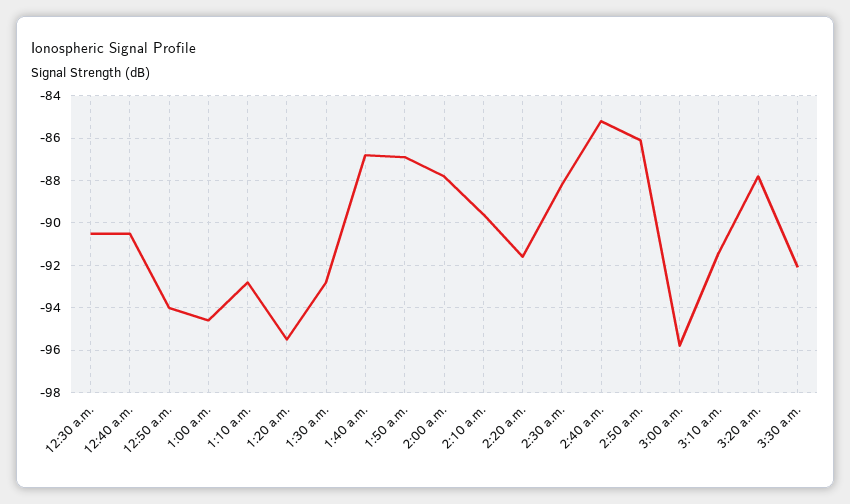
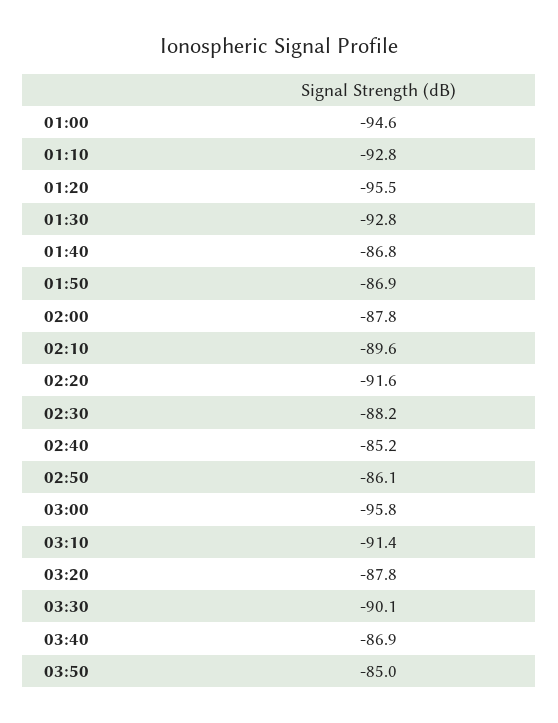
12:30 a.m.: -90.5 -> none
12:40 a.m.: -90.5 -> none
12:50 a.m.: -94 -> none
3:30 a.m.: -92 -> -90.1
03:40: none -> -86.9
03:50: none -> -85

